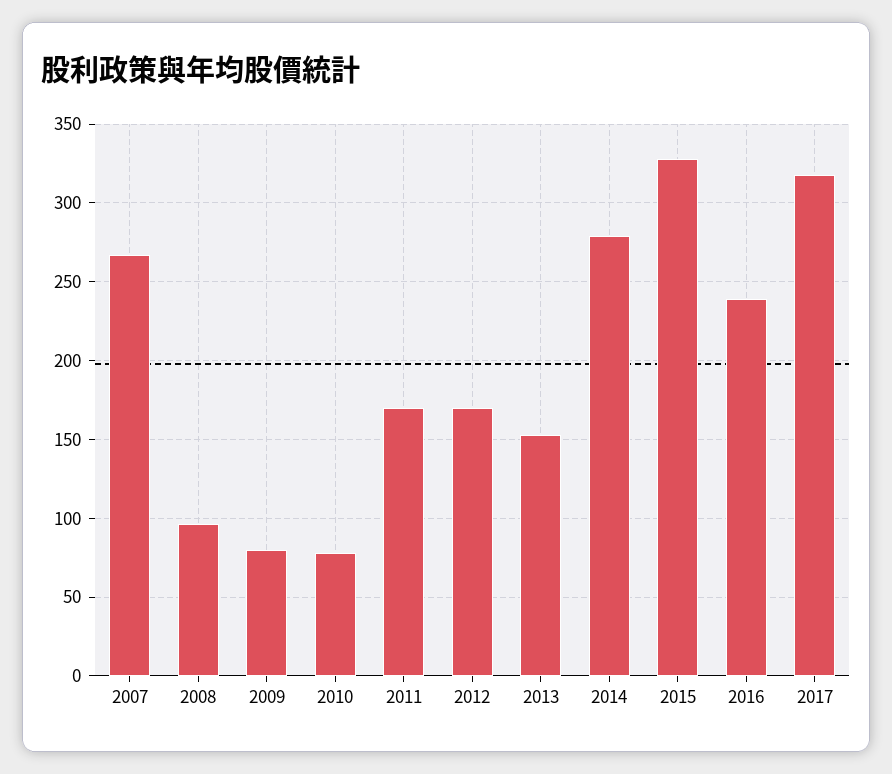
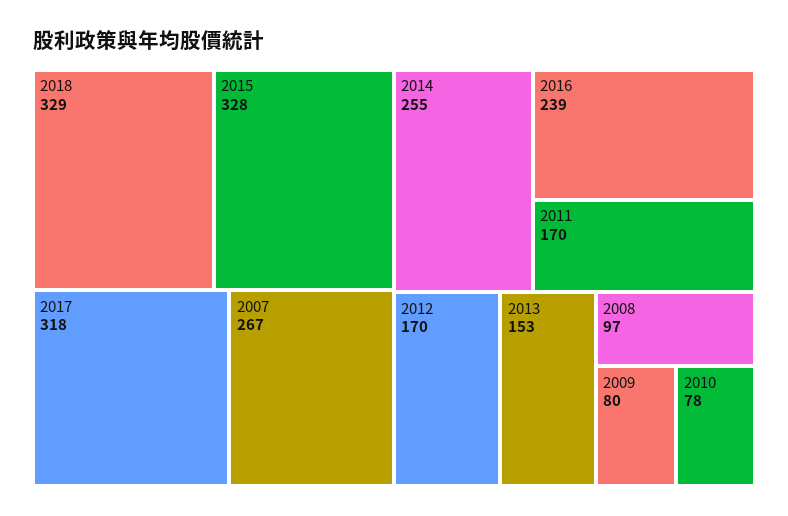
2014: 280 -> 255
2018: none -> 329

